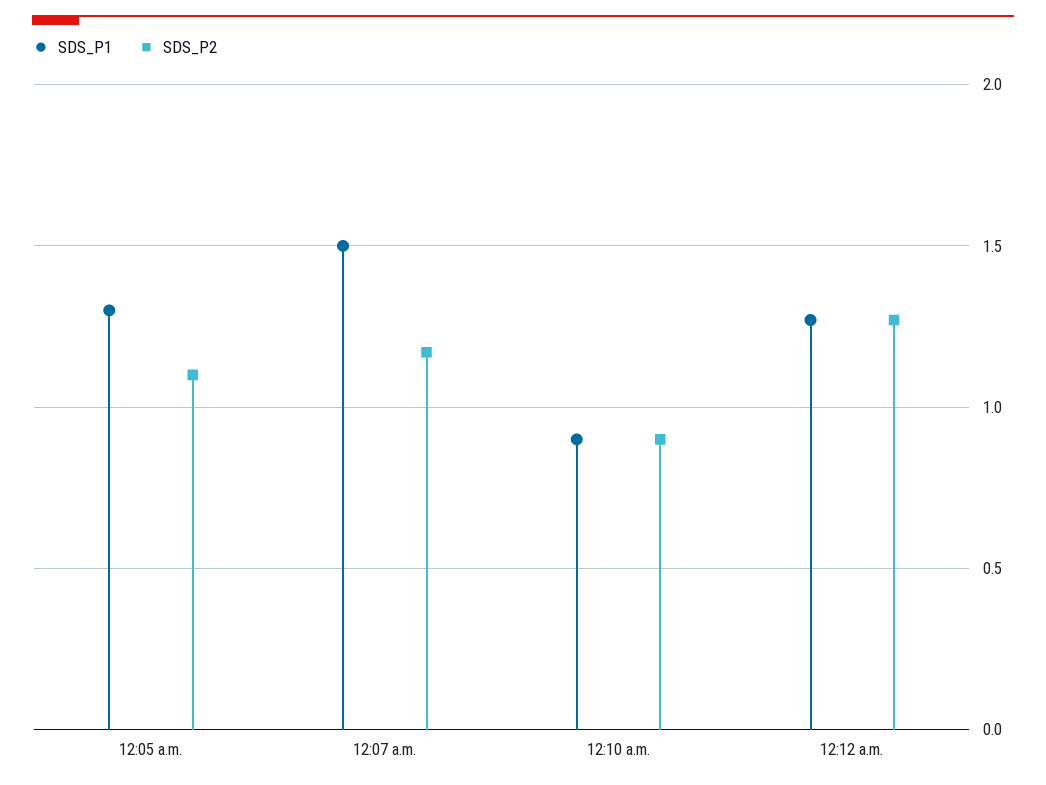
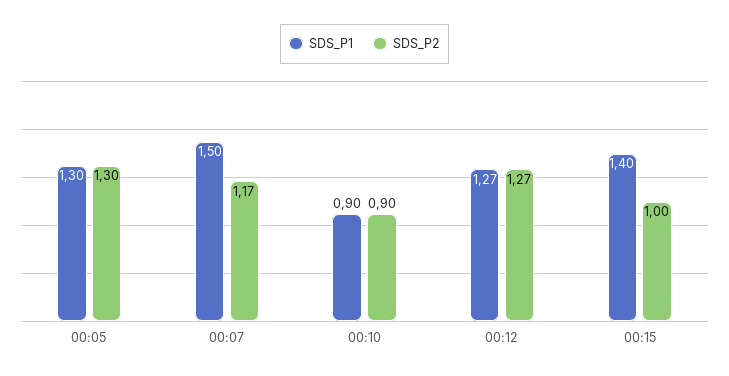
SDS_P2, 12:05 a.m.: 1.1 -> 1.3
SDS_P1, 00:15: none -> 1.4
SDS_P2, 00:15: none -> 1

